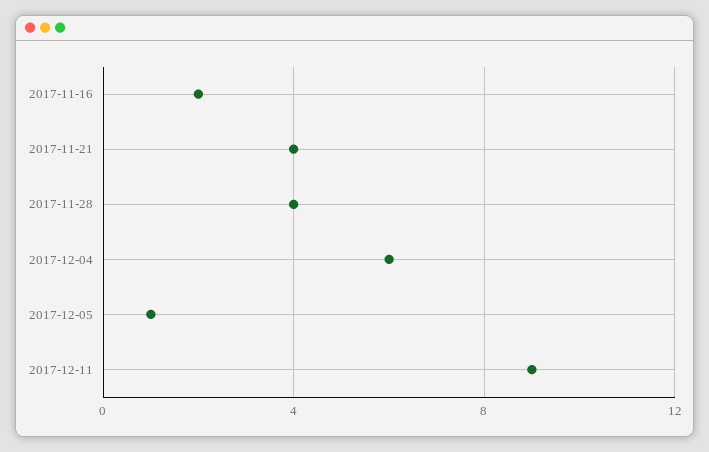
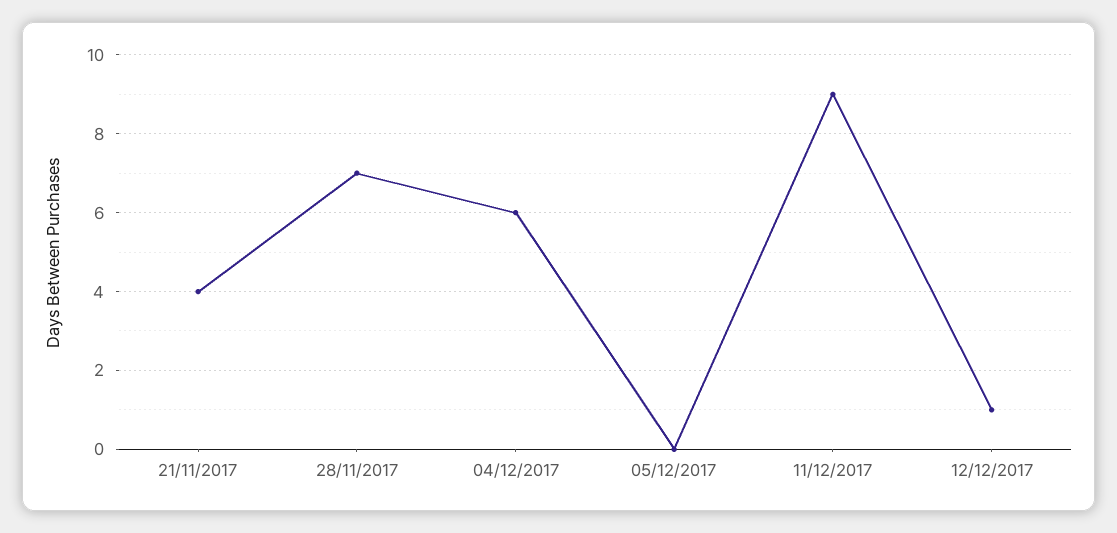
2017-11-16: 2 -> none
2017-11-28: 4 -> 7
2017-12-05: 1 -> 0
12/12/2017: none -> 1

